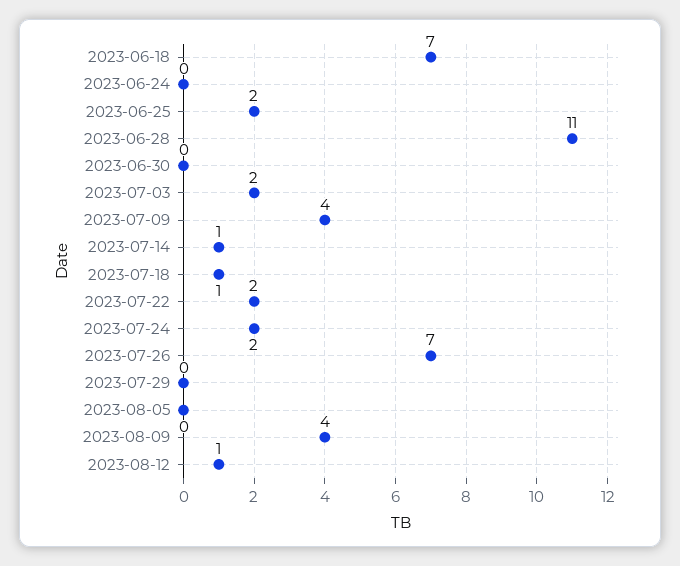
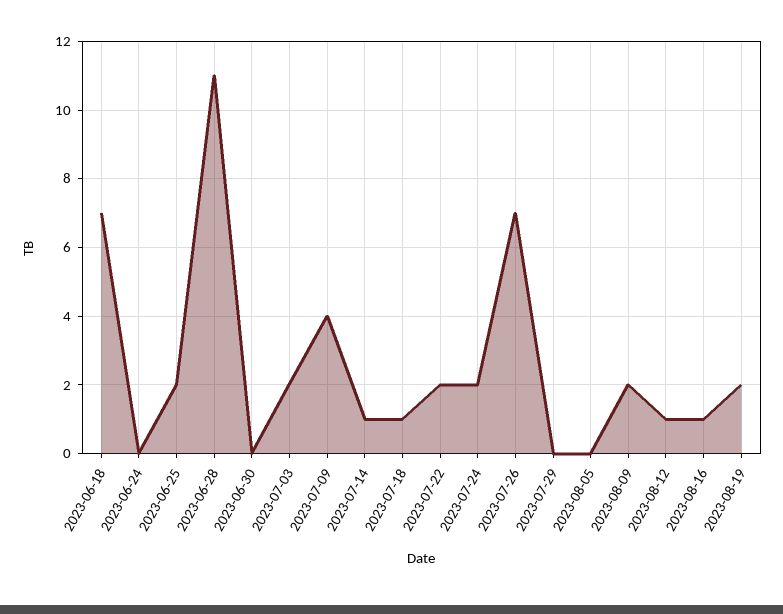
2023-08-09: 4 -> 2
2023-08-16: none -> 1
2023-08-19: none -> 2

